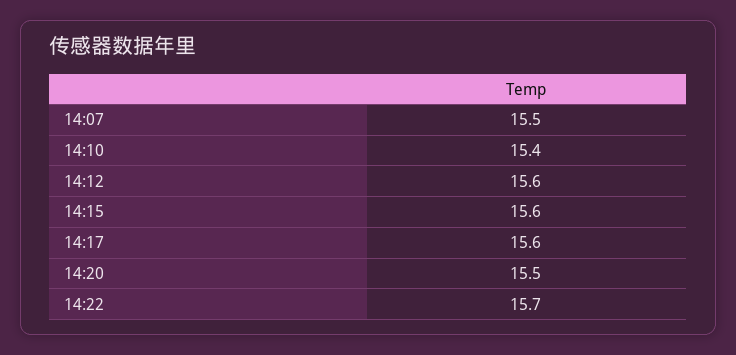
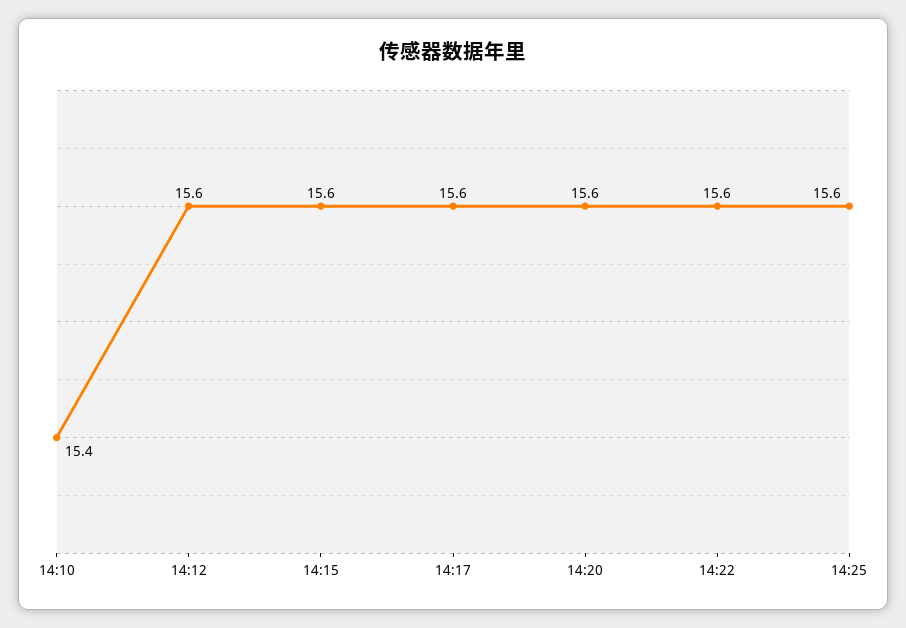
14:07: 15.5 -> none
14:20: 15.5 -> 15.6
14:22: 15.7 -> 15.6
14:25: none -> 15.6

